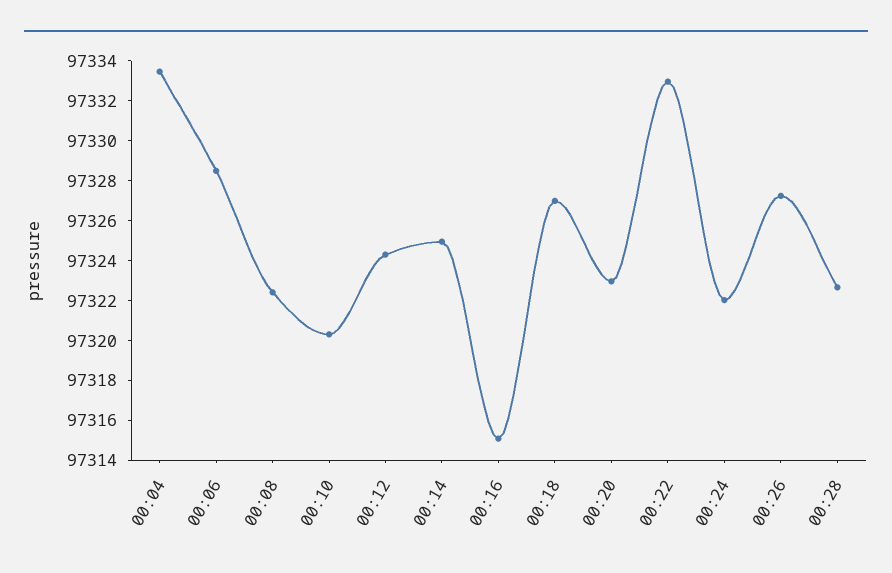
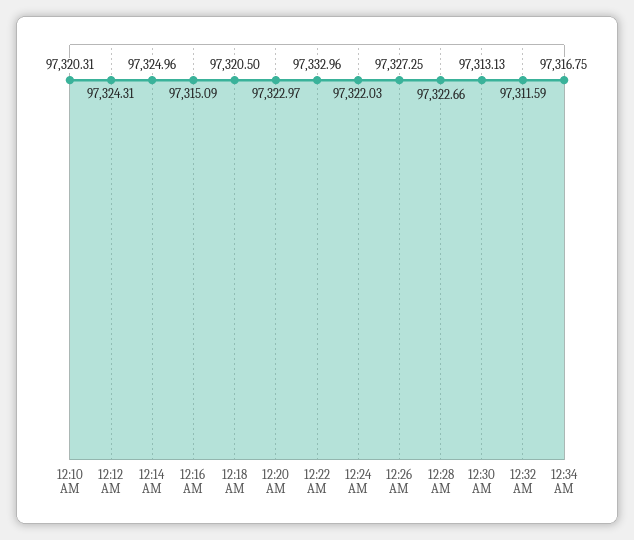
00:04: 97333.5 -> none
00:06: 97328.5 -> none
00:08: 97322.5 -> none
00:18: 97327 -> 97320.5
12:30 AM: none -> 97313.13
12:32 AM: none -> 97311.59
12:34 AM: none -> 97316.75

